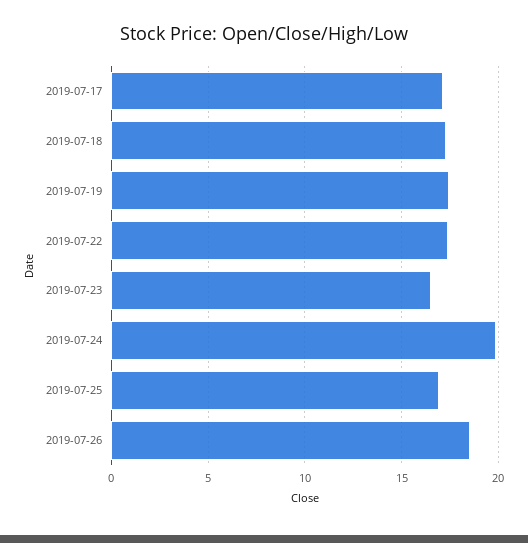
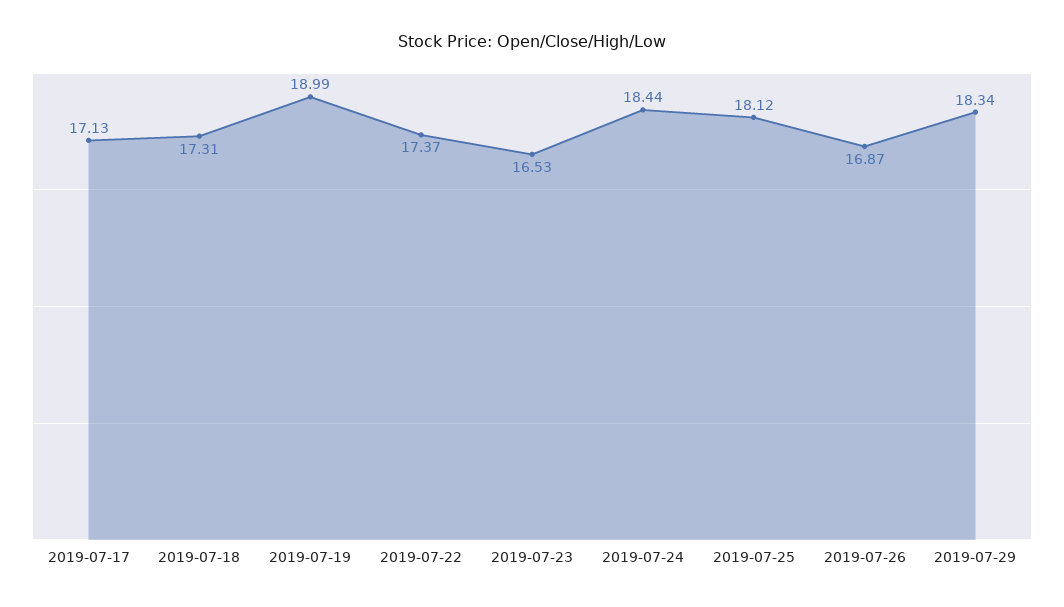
2019-07-19: 17.5 -> 18.99
2019-07-24: 20 -> 18.44
2019-07-25: 17 -> 18.12
2019-07-26: 18.5 -> 16.87
2019-07-29: none -> 18.34

